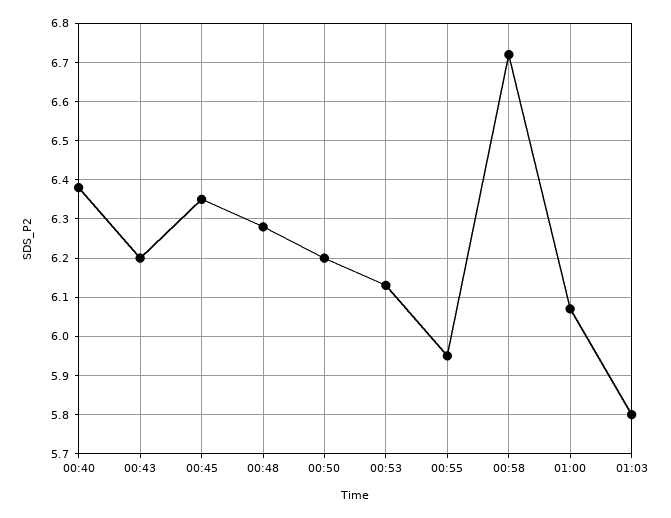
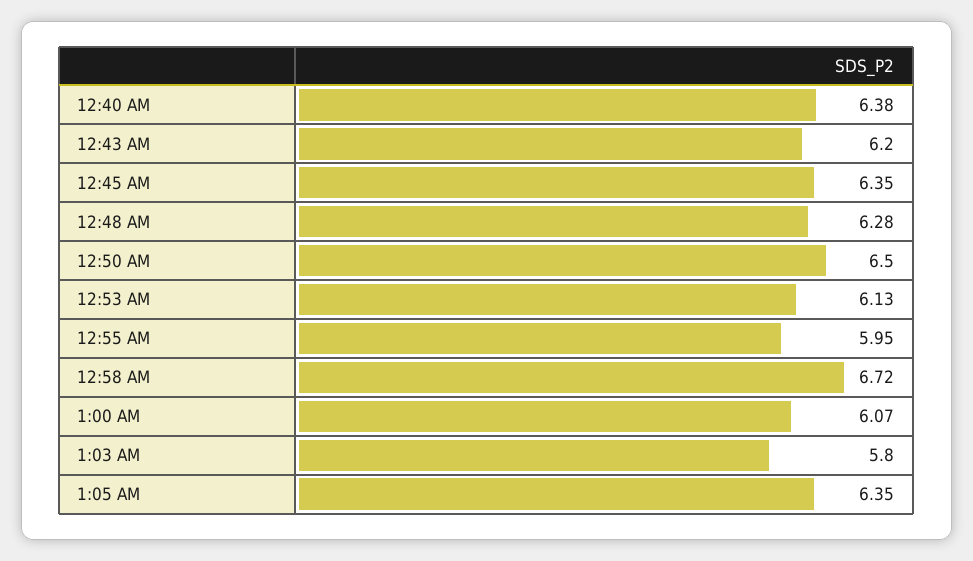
00:50: 6.2 -> 6.5
1:05 AM: none -> 6.35

